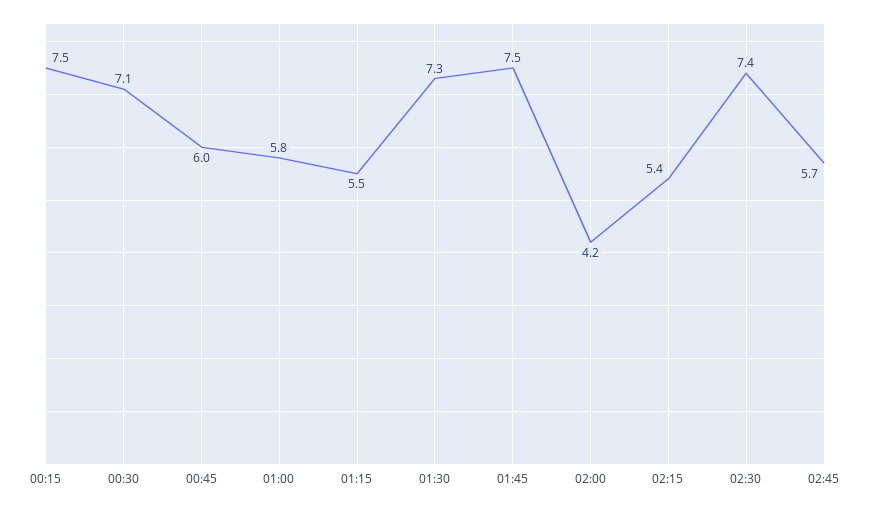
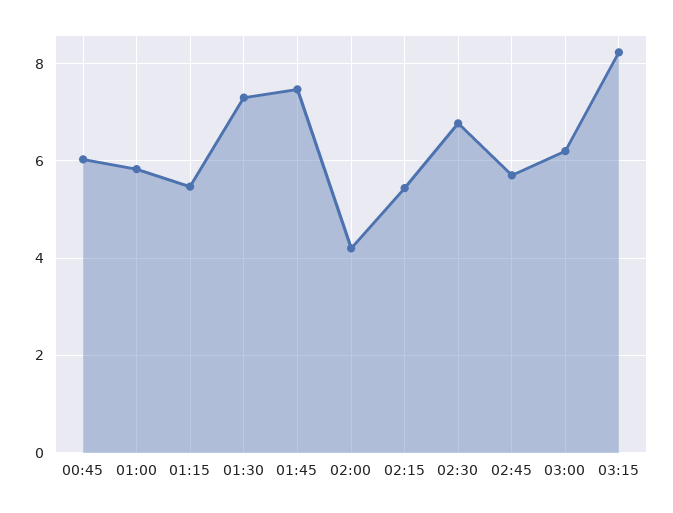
00:15: 7.5 -> none
00:30: 7.1 -> none
02:30: 7.4 -> 6.8
03:00: none -> 6.2
03:15: none -> 8.2

